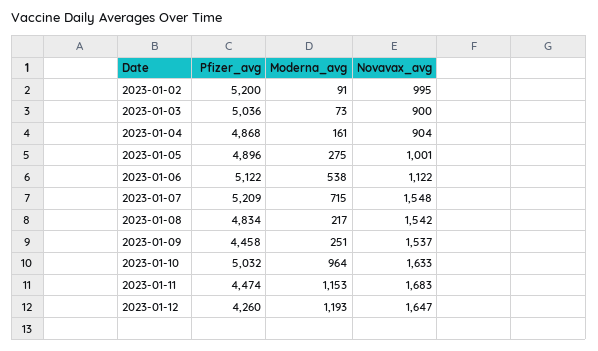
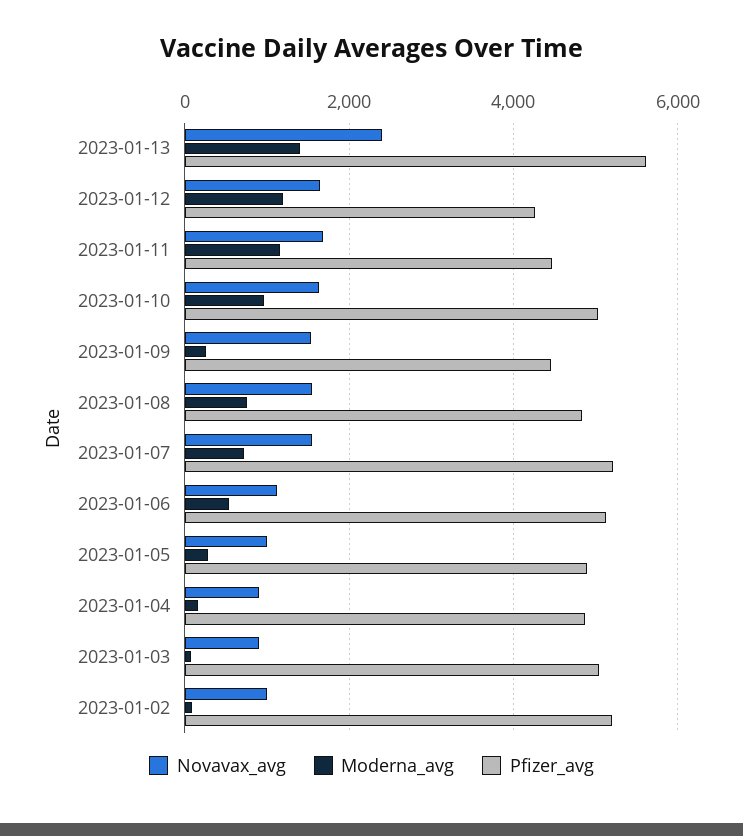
Moderna_avg, 2023-01-08: 217 -> 800
Novavax_avg, 2023-01-13: none -> 2400
Moderna_avg, 2023-01-13: none -> 1400
Pfizer_avg, 2023-01-13: none -> 5600

